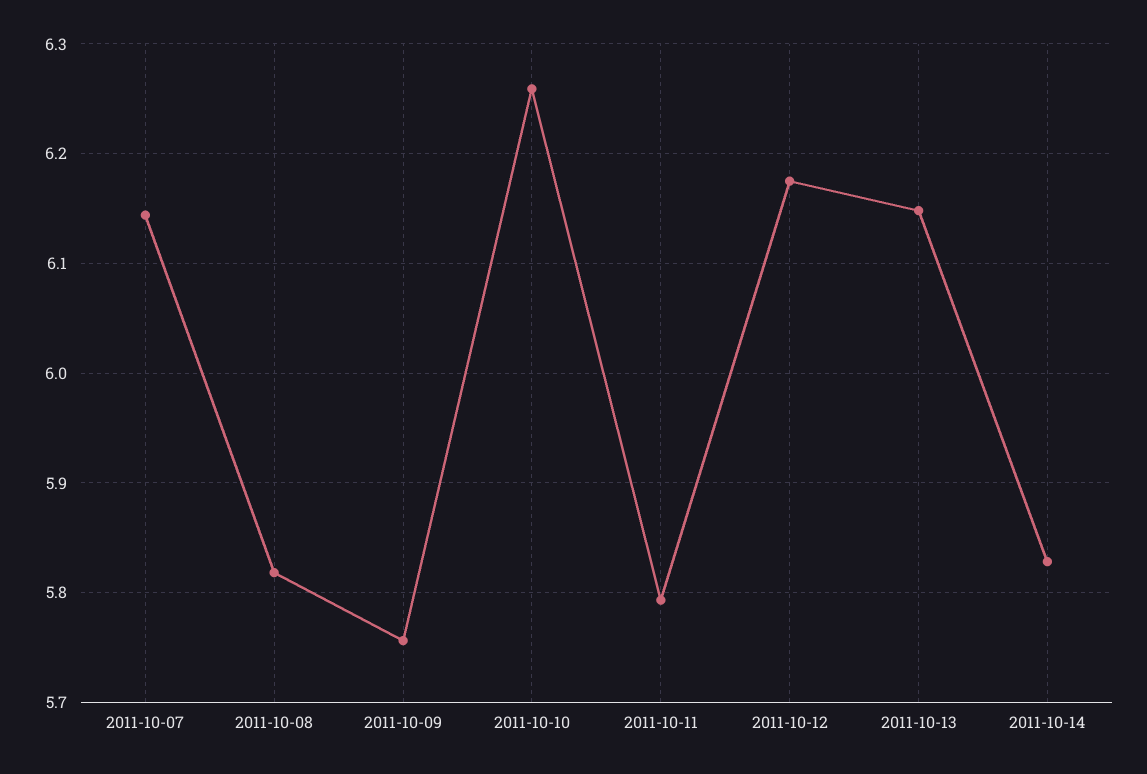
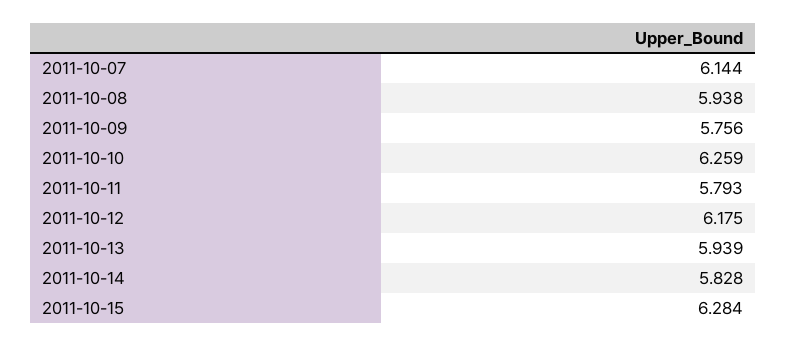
2011-10-08: 5.82 -> 5.938
2011-10-13: 6.15 -> 5.939
2011-10-15: none -> 6.284

